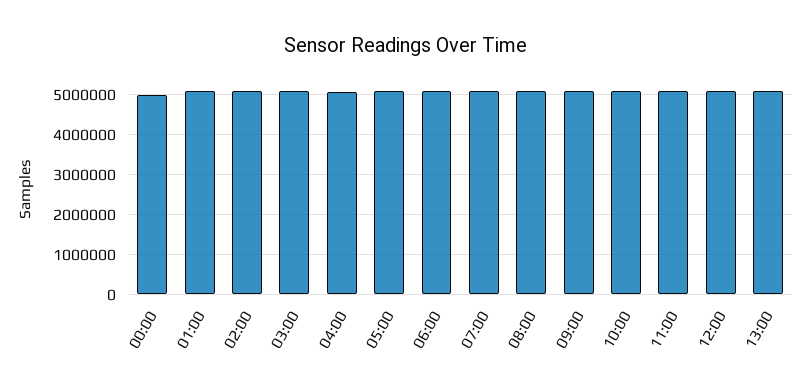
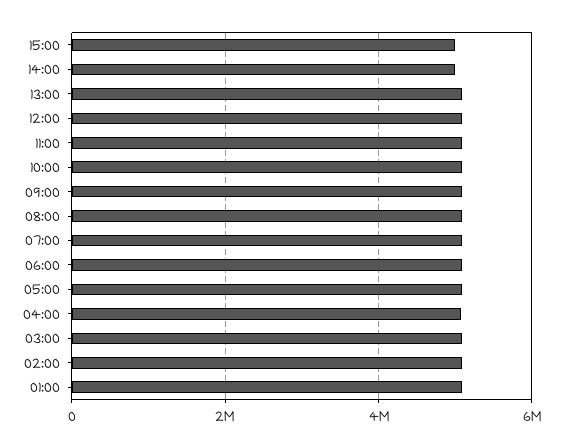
00:00: 5000000 -> none
15:00: none -> 5000000
14:00: none -> 5000000

